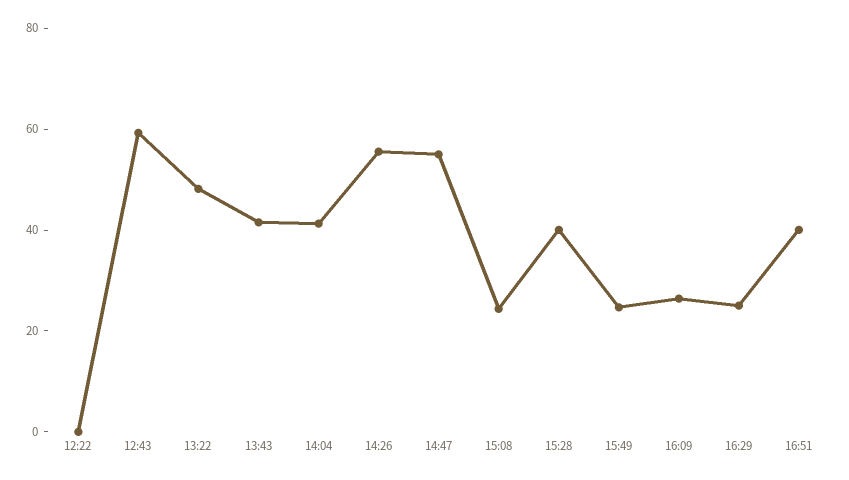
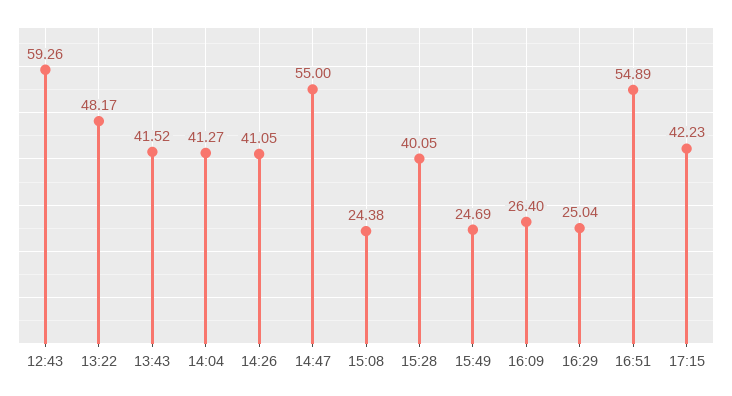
12:22: 0 -> none
14:26: 55 -> 41.05
16:51: 40 -> 54.89
17:15: none -> 42.23

